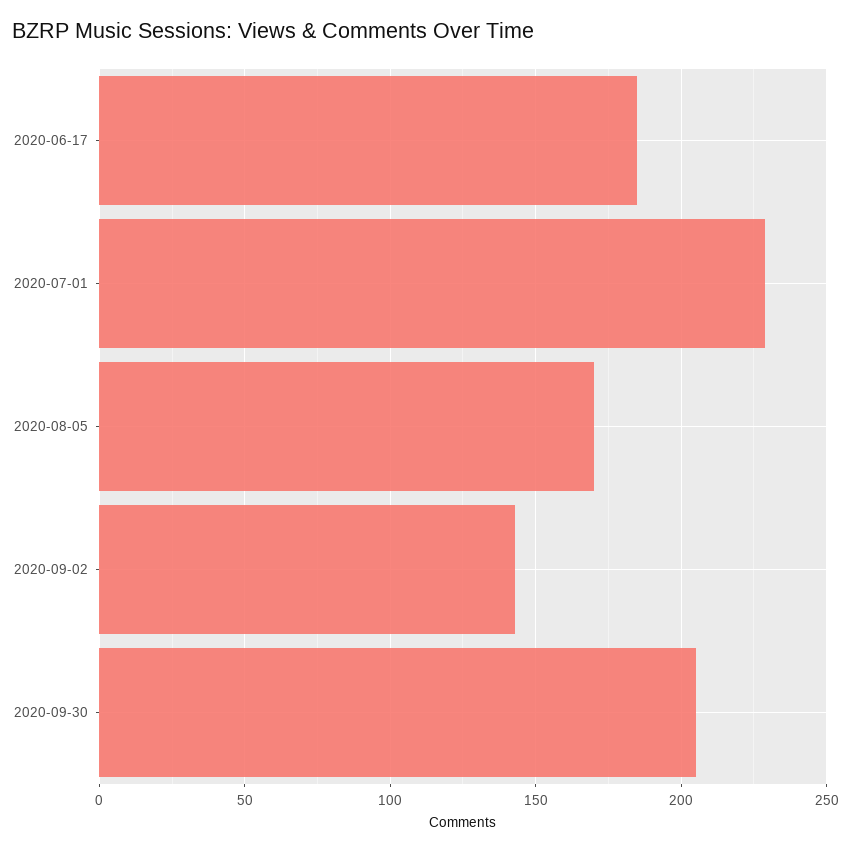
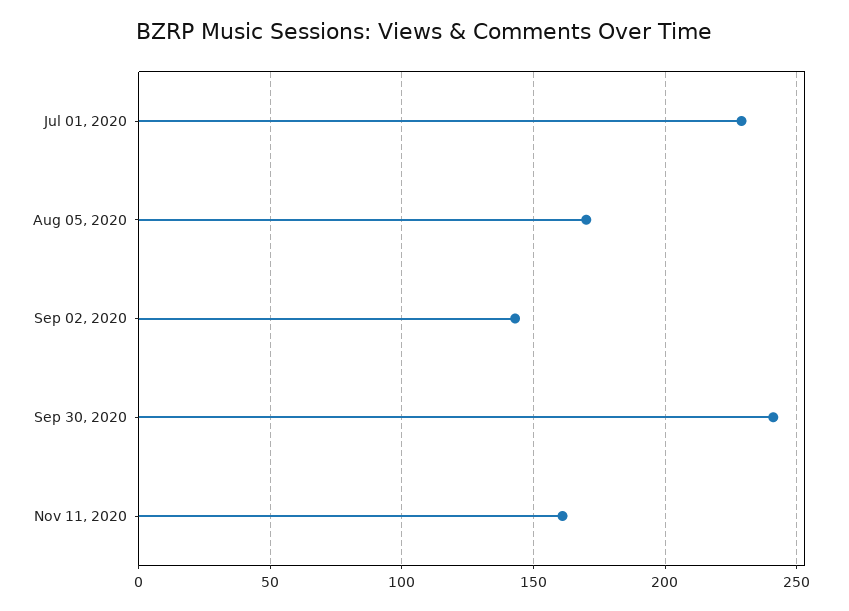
2020-06-17: 185 -> none
2020-09-30: 205 -> 240
Nov 11, 2020: none -> 160

